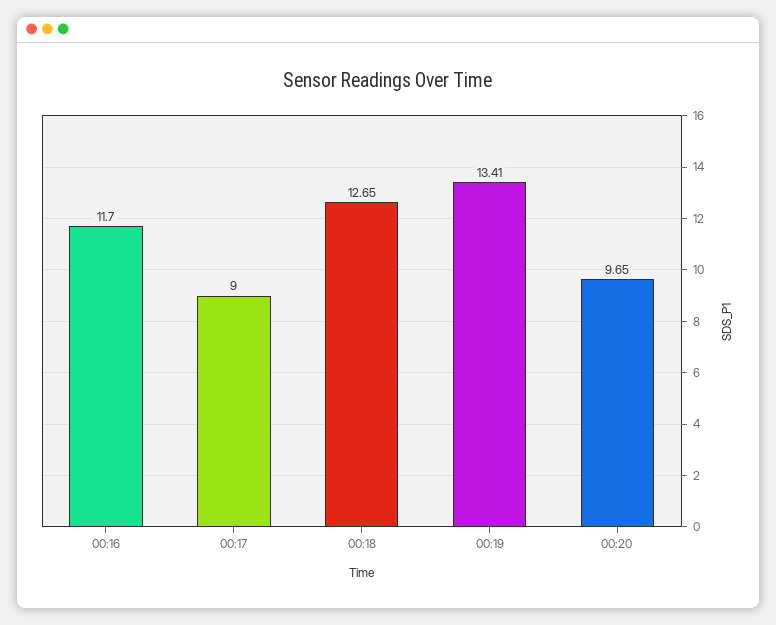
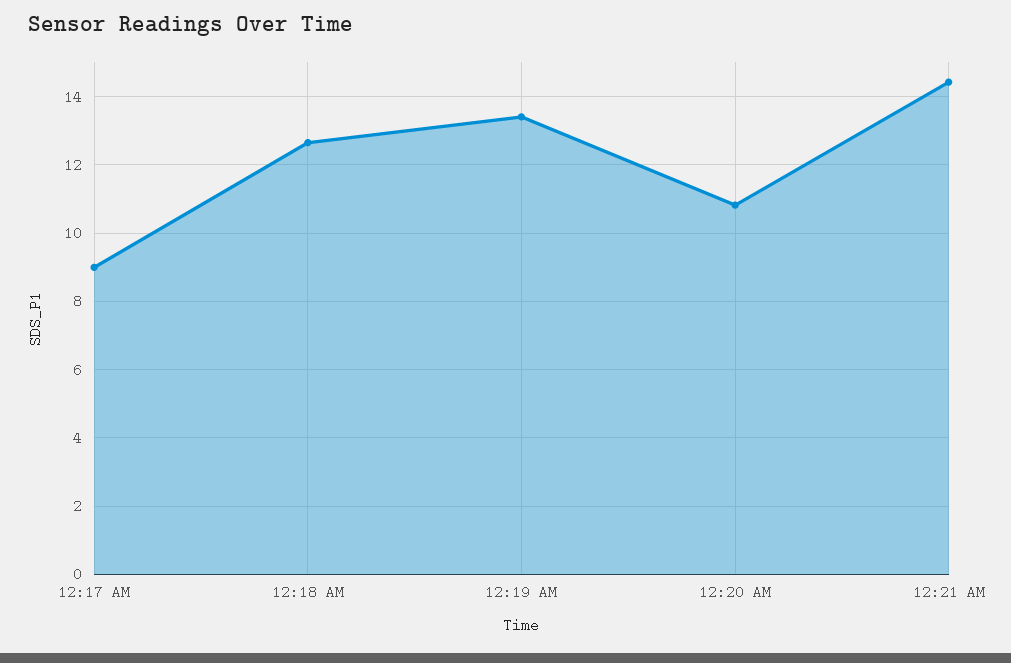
00:16: 11.7 -> none
00:20: 9.65 -> 10.8
12:21 AM: none -> 14.4

